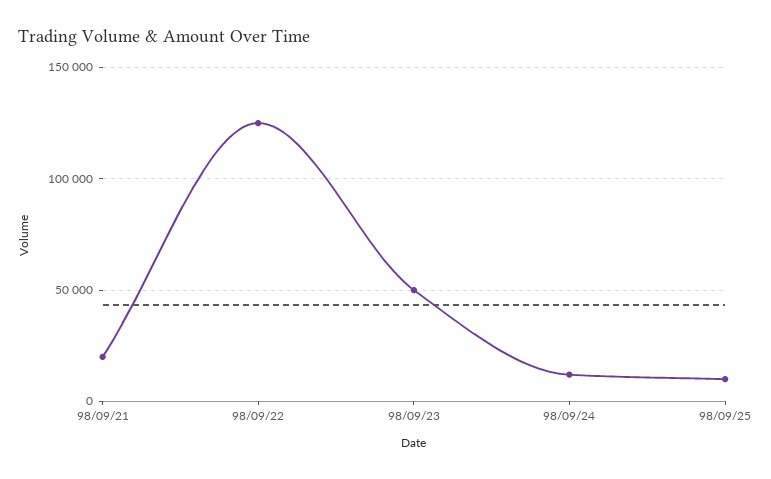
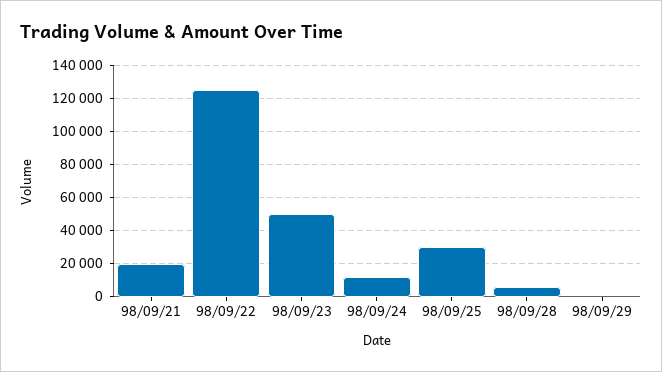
98/09/25: 10000 -> 30000
98/09/28: none -> 5000
98/09/29: none -> 0

